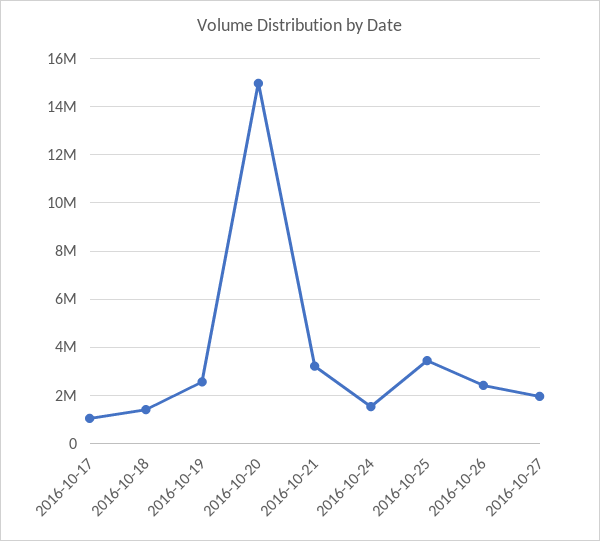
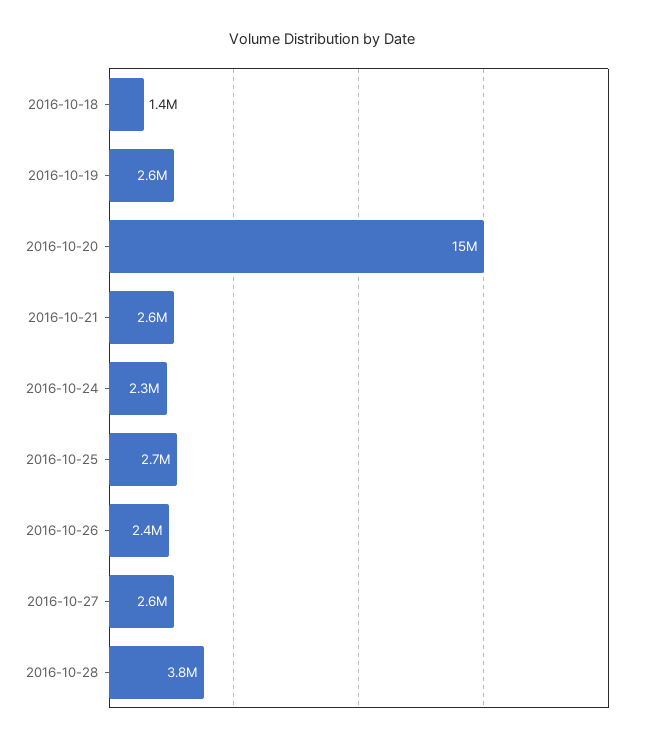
2016-10-17: 1000000 -> none
2016-10-21: 3250000 -> 2600000
2016-10-24: 1500000 -> 2300000
2016-10-25: 3500000 -> 2700000
2016-10-27: 2000000 -> 2600000
2016-10-28: none -> 3800000

